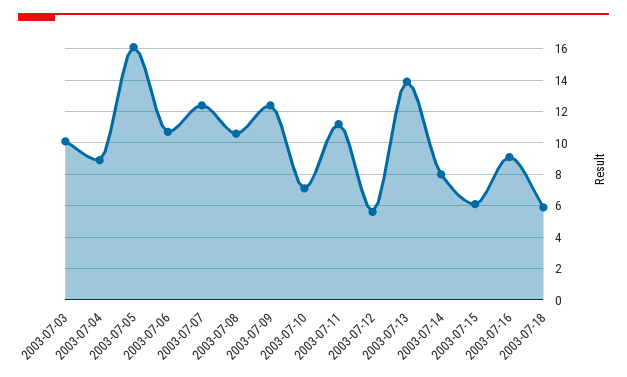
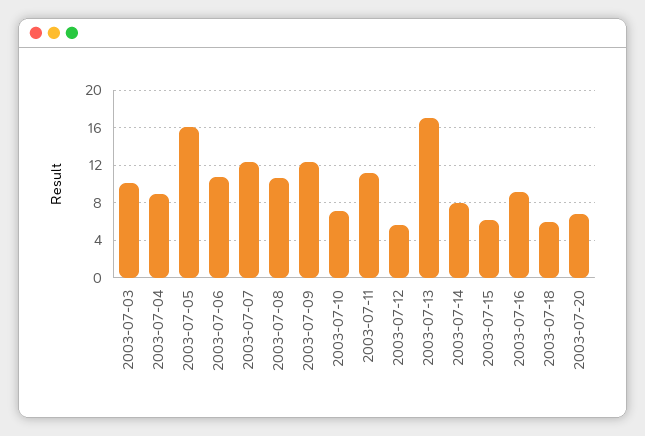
2003-07-13: 14 -> 17
2003-07-20: none -> 7

